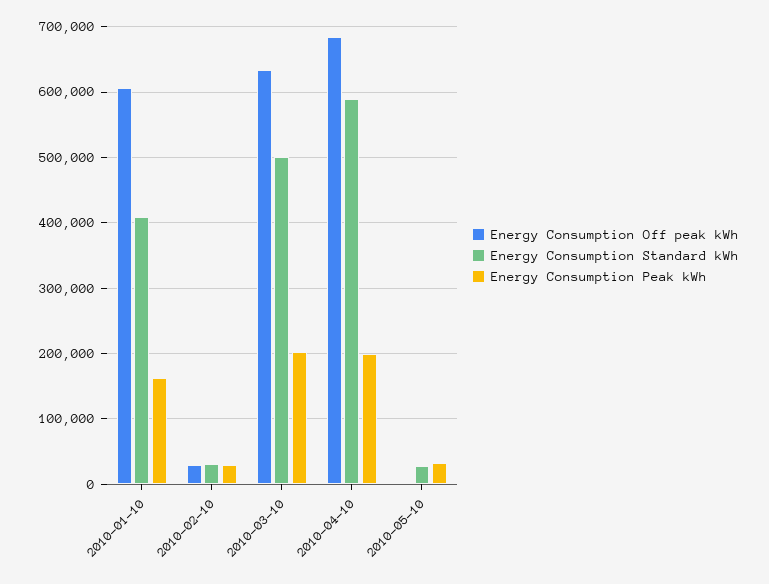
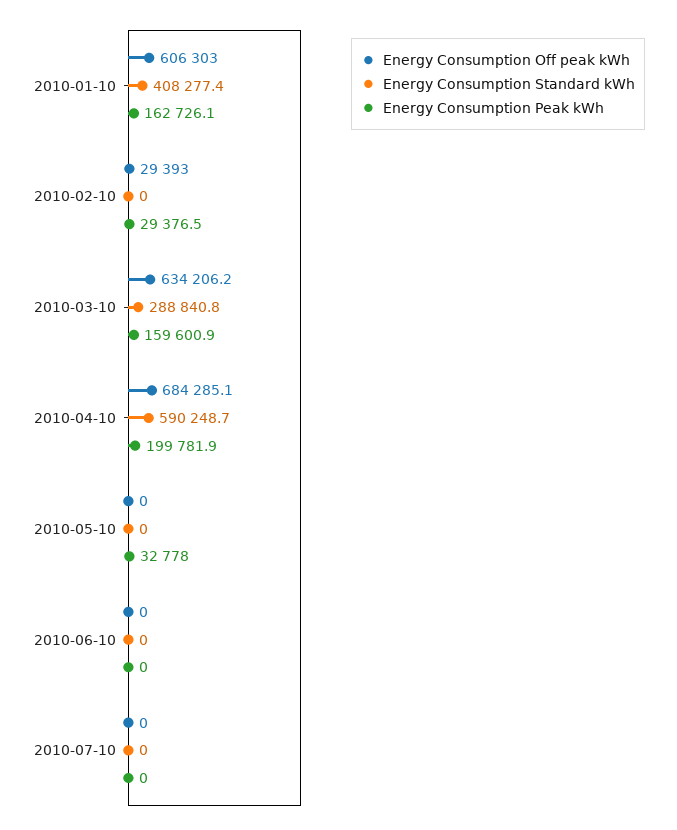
Energy Consumption Standard kWh, 2010-02-10: 30000 -> 0
Energy Consumption Standard kWh, 2010-03-10: 500000 -> 288840.8
Energy Consumption Peak kWh, 2010-03-10: 200000 -> 159600.9
Energy Consumption Standard kWh, 2010-05-10: 30000 -> 0
Energy Consumption Off peak kWh, 2010-06-10: none -> 0
Energy Consumption Standard kWh, 2010-06-10: none -> 0
Energy Consumption Peak kWh, 2010-06-10: none -> 0
Energy Consumption Off peak kWh, 2010-07-10: none -> 0
Energy Consumption Standard kWh, 2010-07-10: none -> 0
Energy Consumption Peak kWh, 2010-07-10: none -> 0

